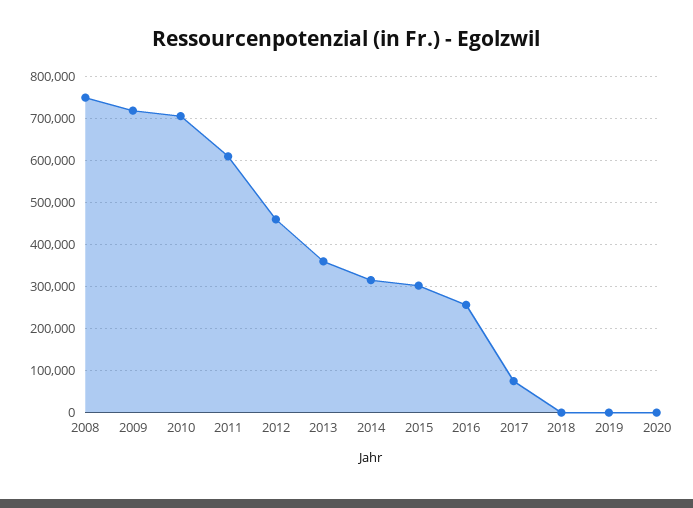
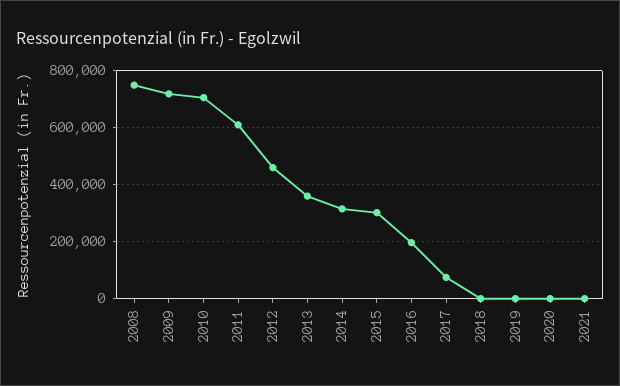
2016: 260000 -> 200000
2021: none -> 0

